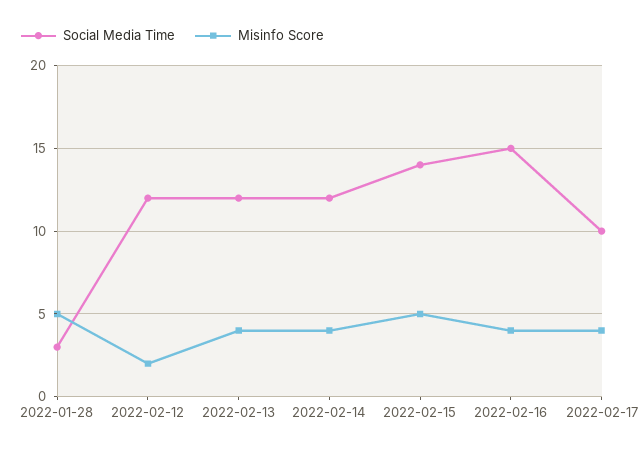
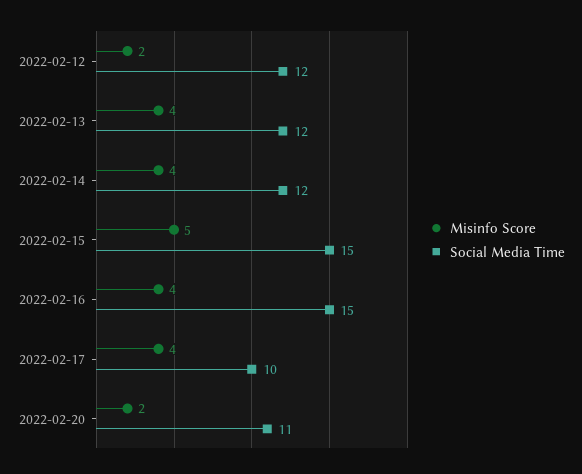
Social Media Time, 2022-01-28: 3 -> none
Misinfo Score, 2022-01-28: 5 -> none
Social Media Time, 2022-02-15: 14 -> 15
Misinfo Score, 2022-02-20: none -> 2
Social Media Time, 2022-02-20: none -> 11

